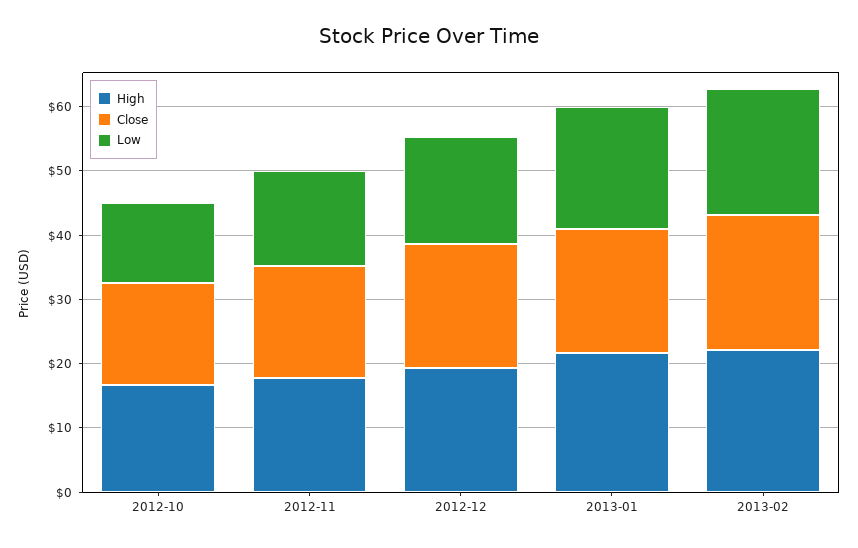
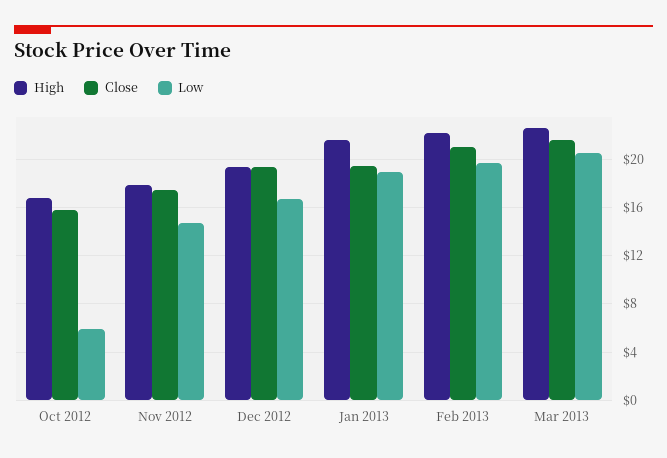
Low, 2012-10: 12 -> 6
High, Mar 2013: none -> 22.5
Close, Mar 2013: none -> 21.5
Low, Mar 2013: none -> 20.5

